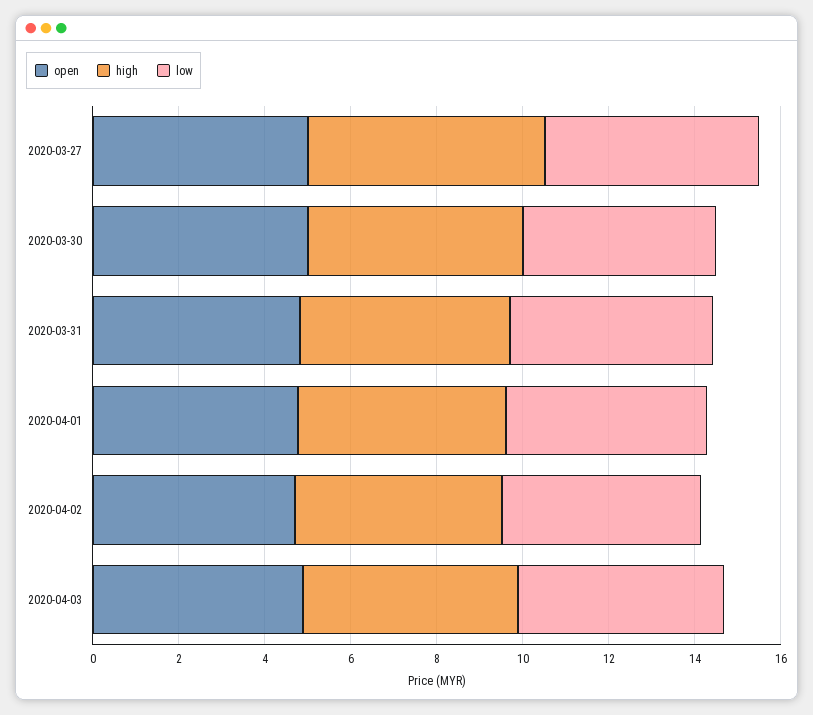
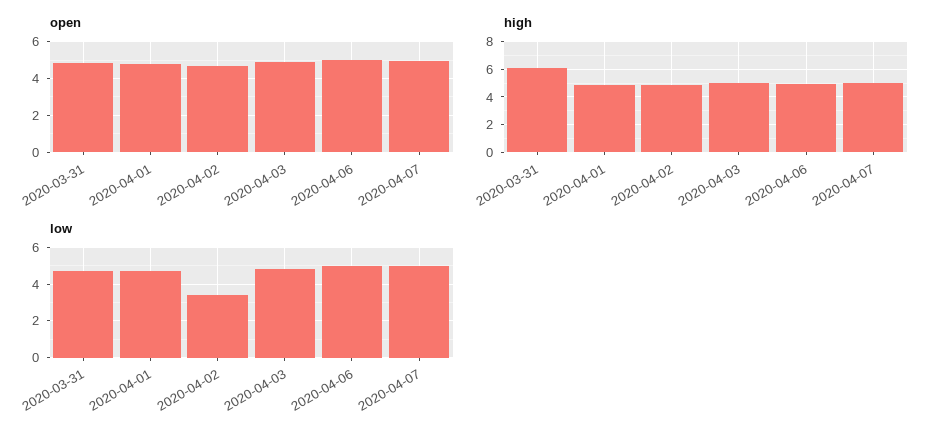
open, 2020-03-27: 5 -> none
high, 2020-03-27: 5.5 -> none
low, 2020-03-27: 5 -> none
open, 2020-03-30: 5 -> none
high, 2020-03-30: 5 -> none
low, 2020-03-30: 4.5 -> none
high, 2020-03-31: 5 -> 6
low, 2020-04-02: 4.5 -> 3.5
open, 2020-04-06: none -> 5
open, 2020-04-07: none -> 5
high, 2020-04-06: none -> 5
high, 2020-04-07: none -> 5
low, 2020-04-06: none -> 5
low, 2020-04-07: none -> 5

